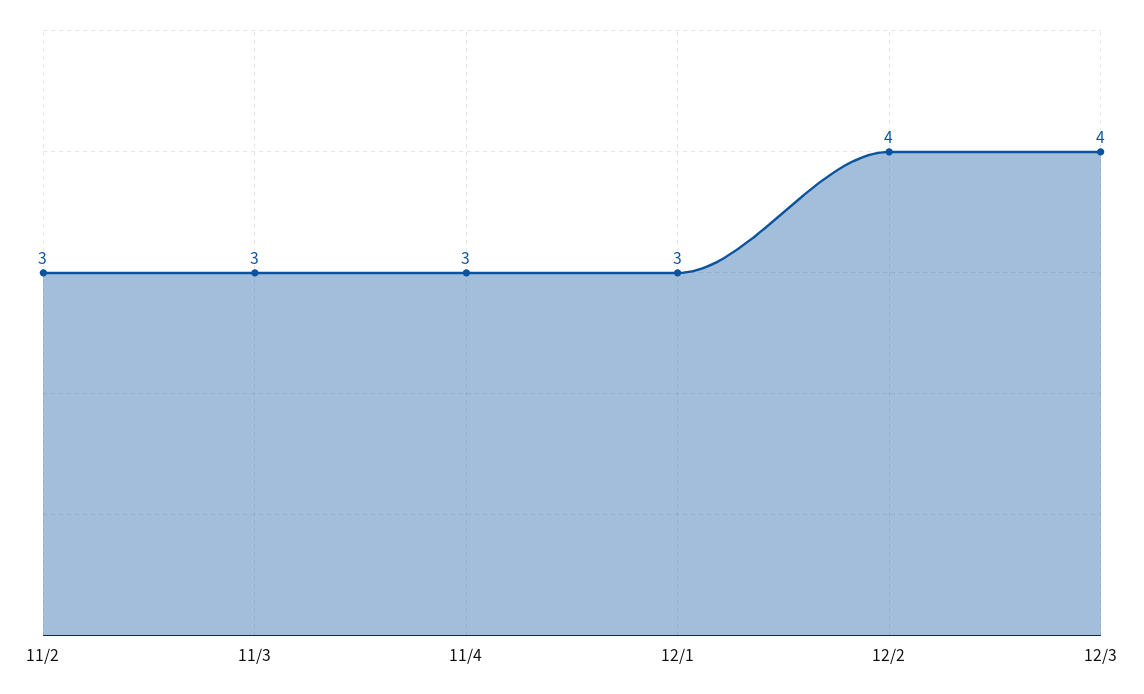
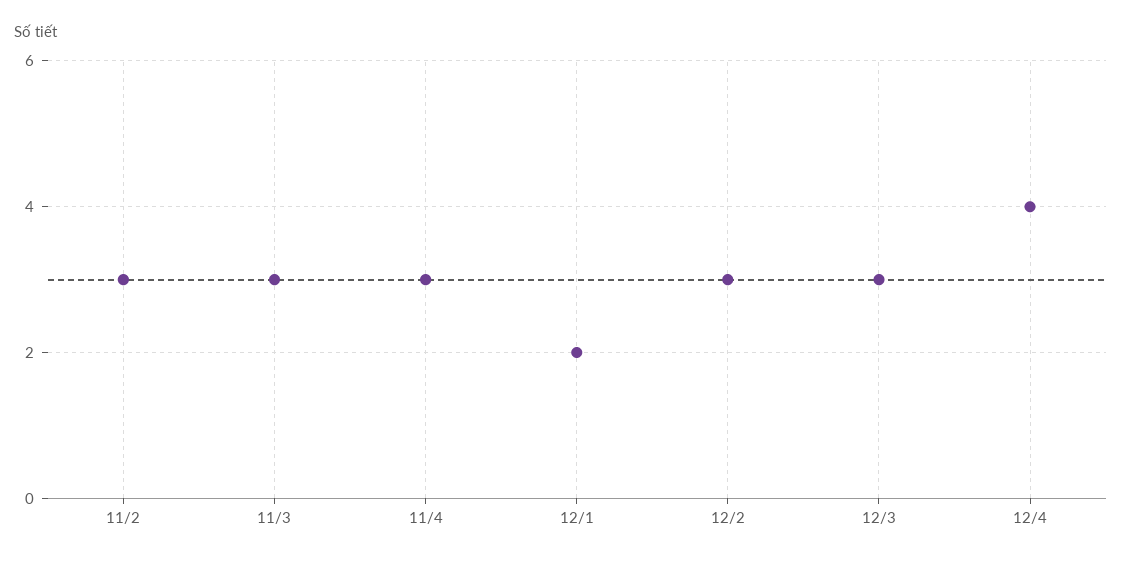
12/1: 3 -> 2
12/2: 4 -> 3
12/3: 4 -> 3
12/4: none -> 4

